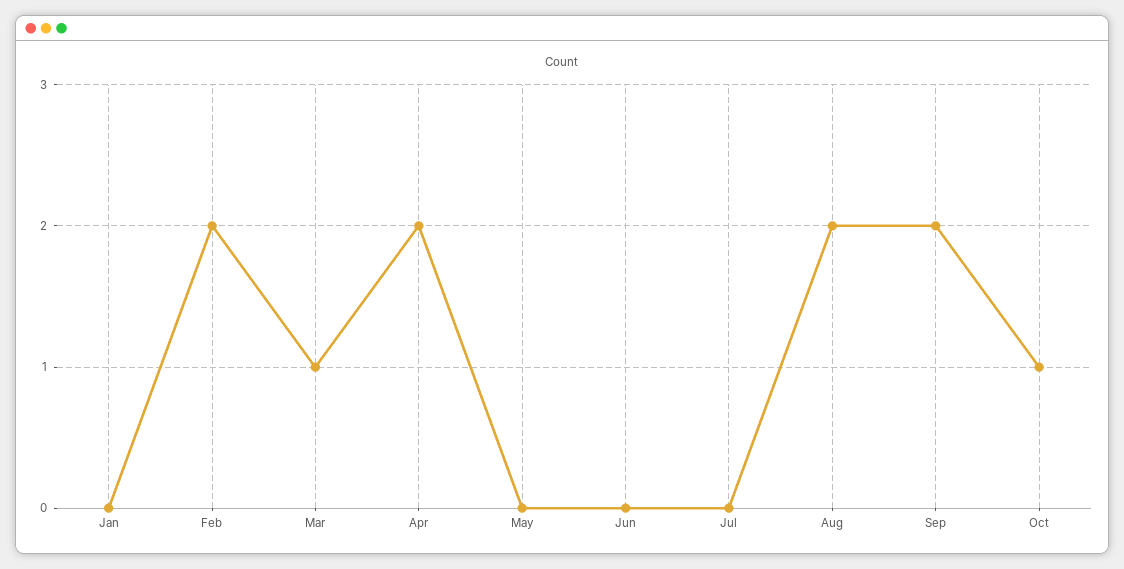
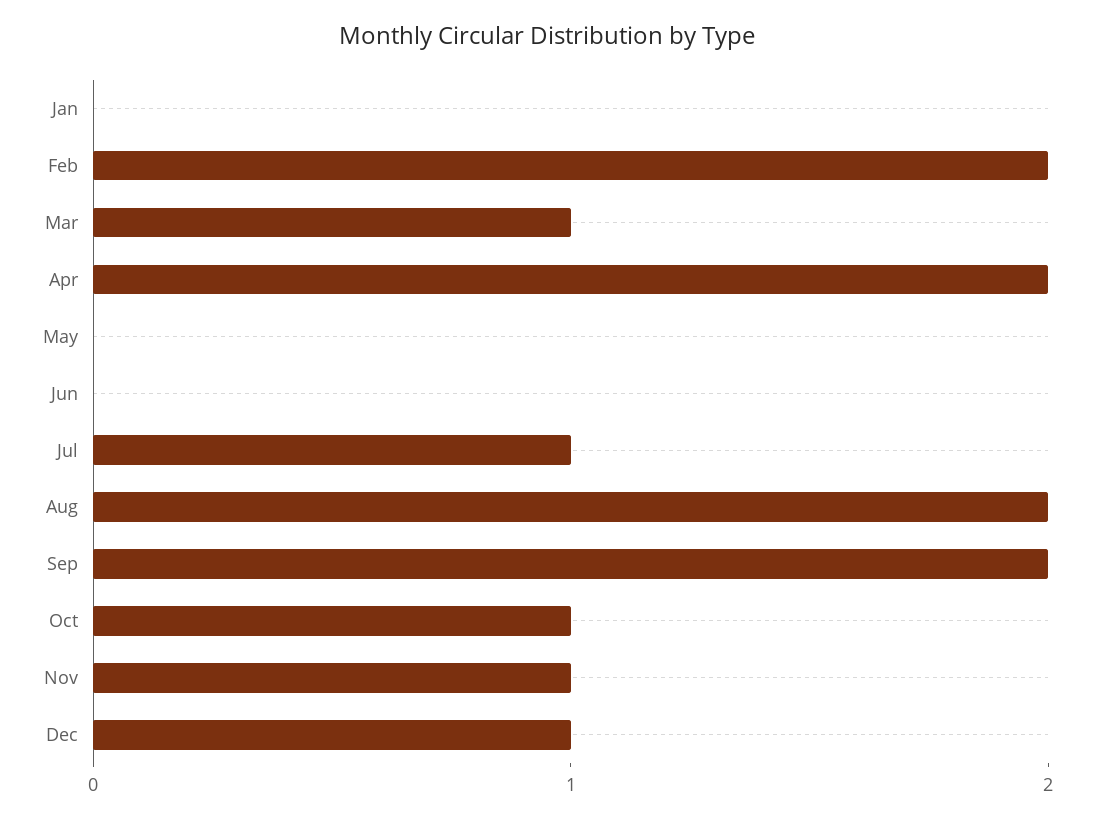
Jul: 0 -> 1
Nov: none -> 1
Dec: none -> 1

